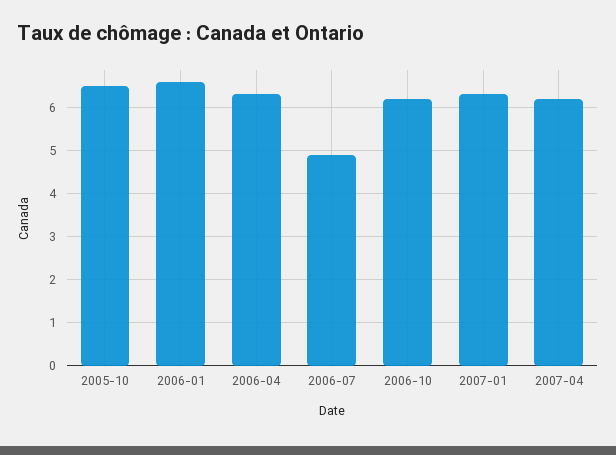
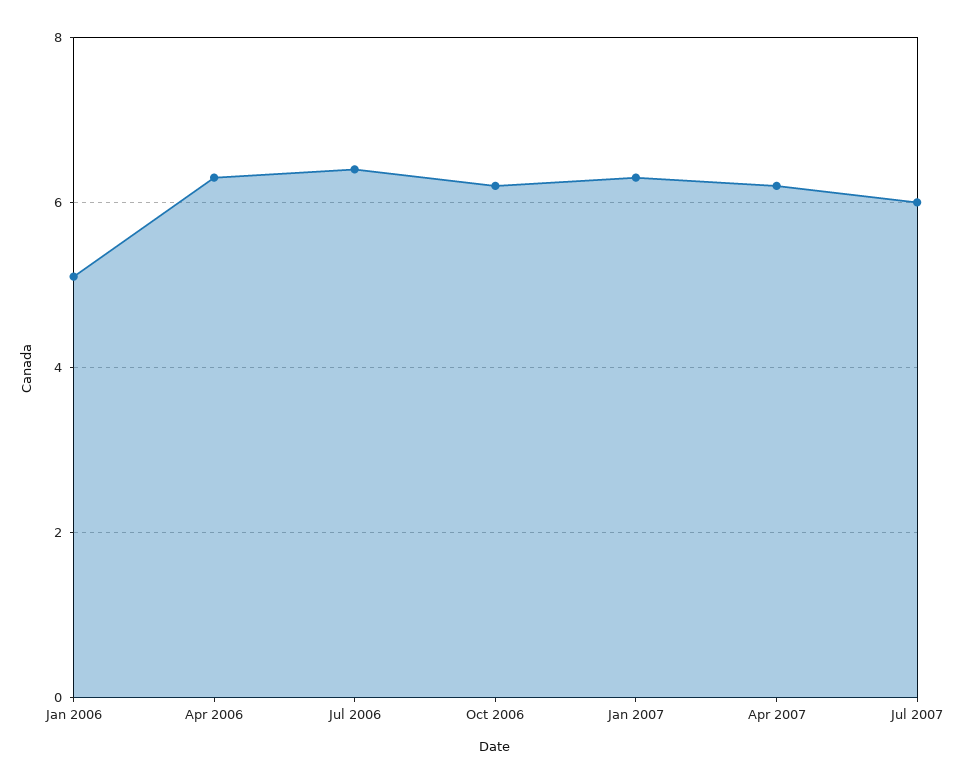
2005-10: 6.5 -> none
2006-01: 6.5 -> 5
2006-07: 5 -> 6.5
Jul 2007: none -> 6

